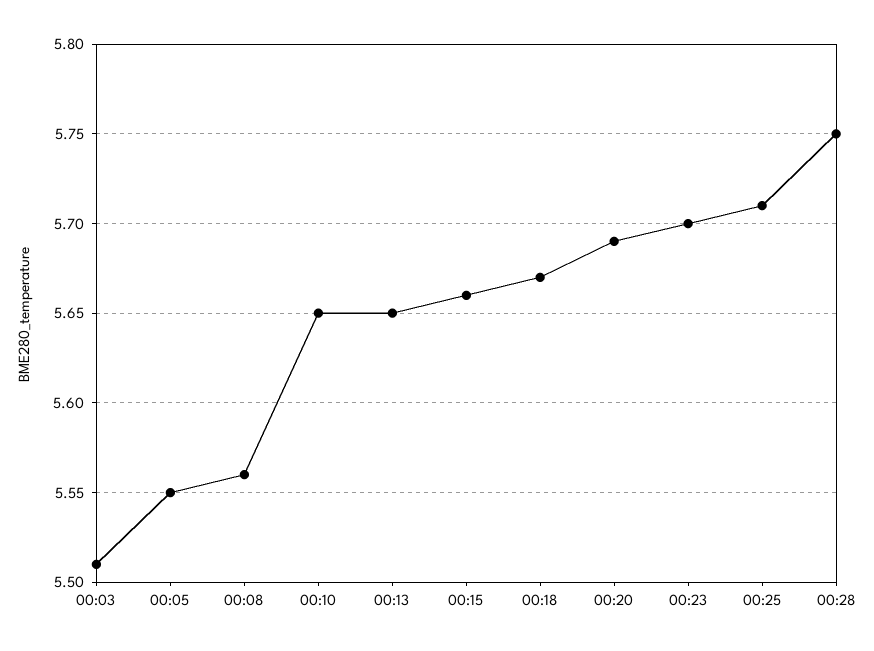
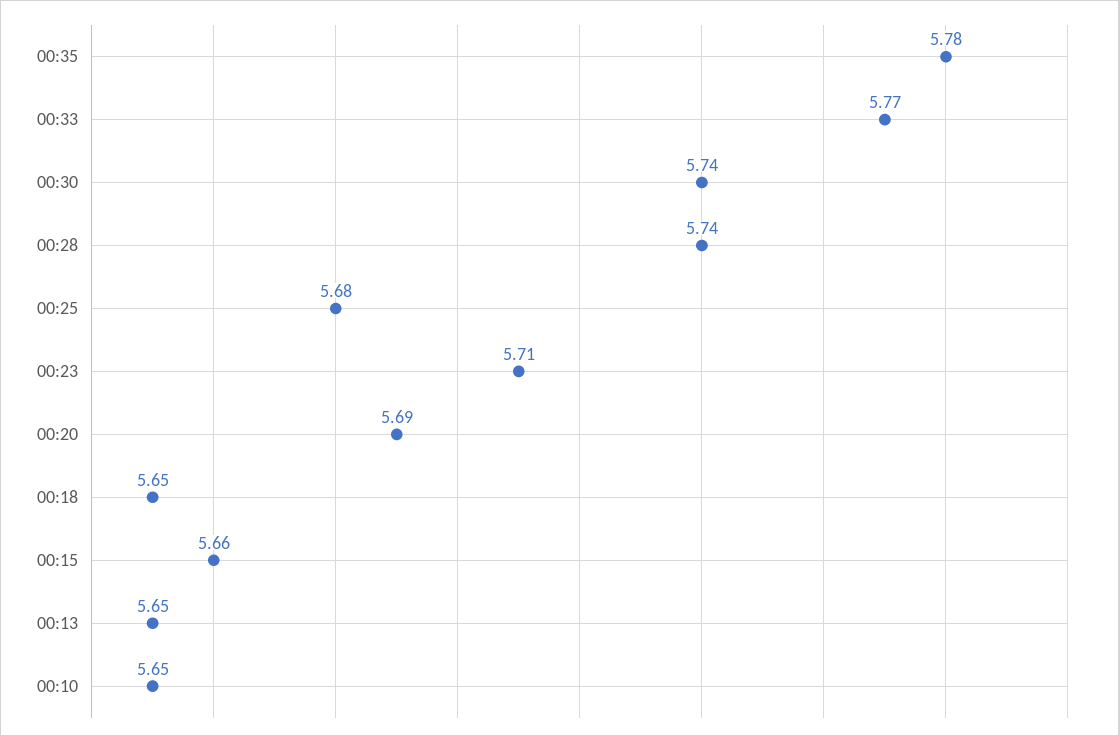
00:03: 5.51 -> none
00:05: 5.55 -> none
00:08: 5.56 -> none
00:18: 5.67 -> 5.65
00:23: 5.7 -> 5.71
00:25: 5.71 -> 5.68
00:28: 5.75 -> 5.74
00:35: none -> 5.78
00:33: none -> 5.77
00:30: none -> 5.74

